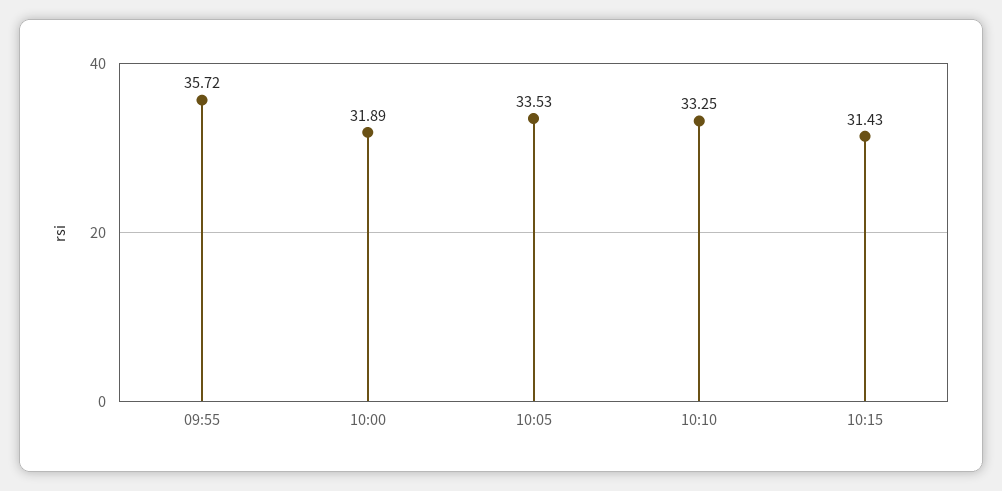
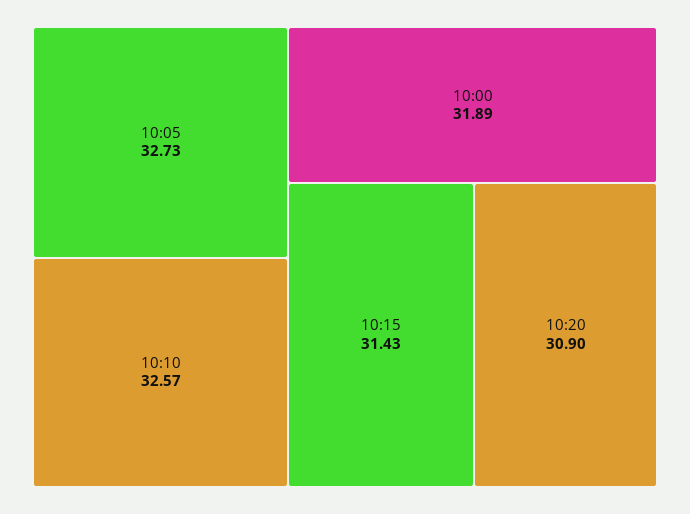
09:55: 35.72 -> none
10:05: 33.53 -> 32.73
10:10: 33.25 -> 32.57
10:20: none -> 30.9

